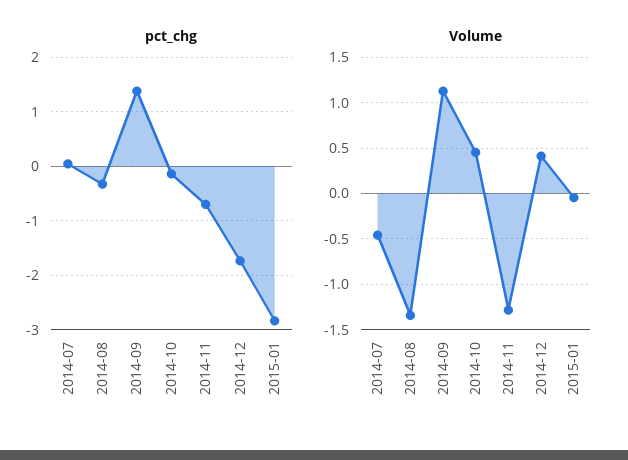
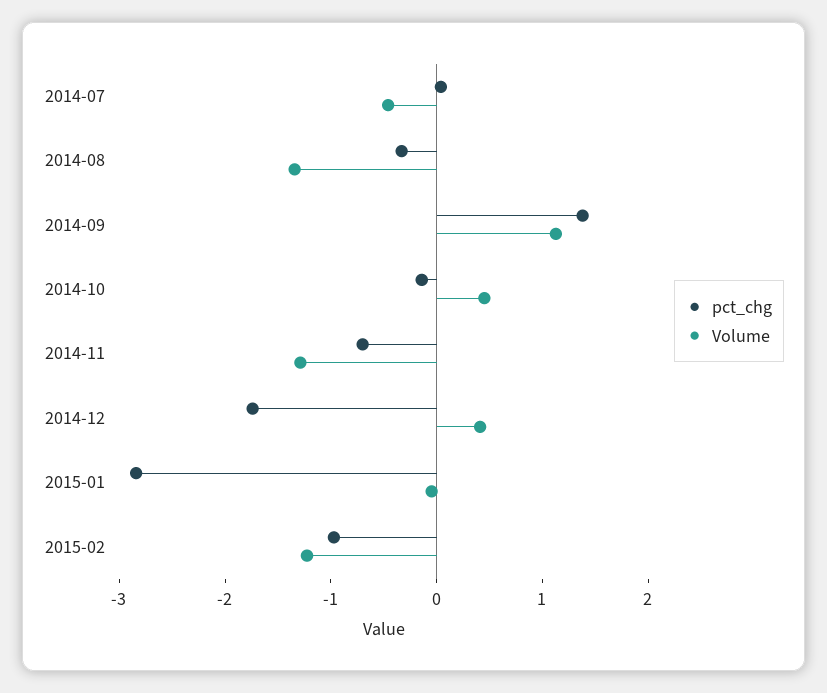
pct_chg, 2015-02: none -> -1
Volume, 2015-02: none -> -1.2

